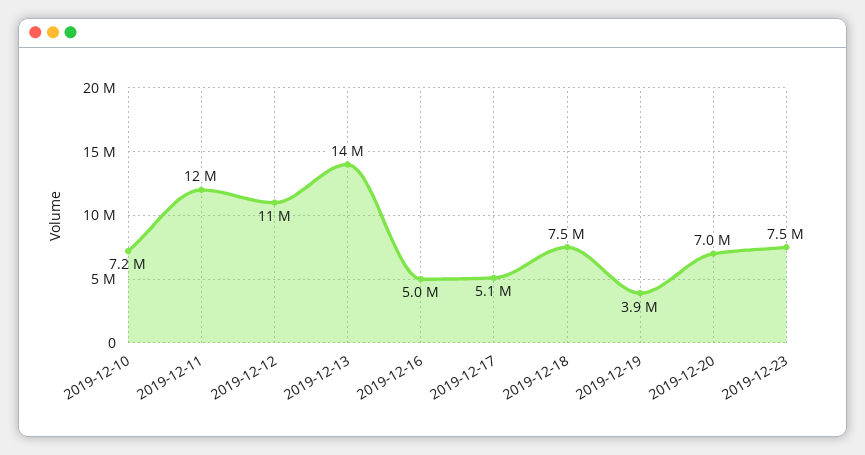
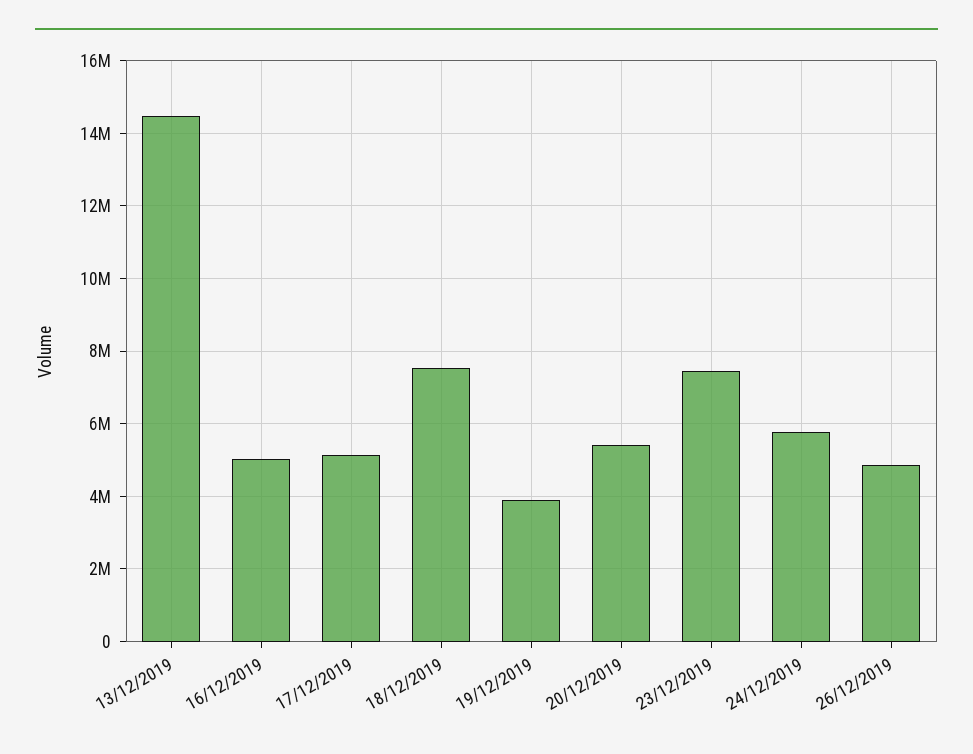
2019-12-10: 7200000 -> none
2019-12-11: 12000000 -> none
2019-12-12: 11000000 -> none
2019-12-20: 7000000 -> 5400000
24/12/2019: none -> 5800000
26/12/2019: none -> 4800000

